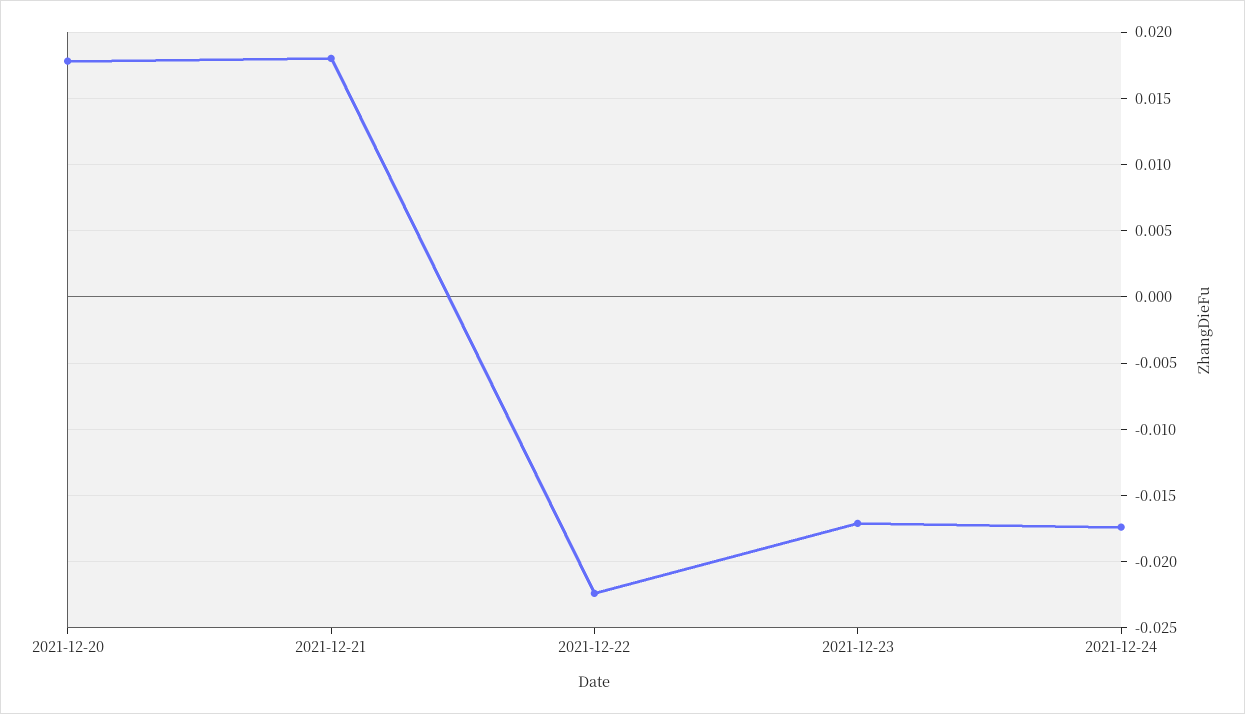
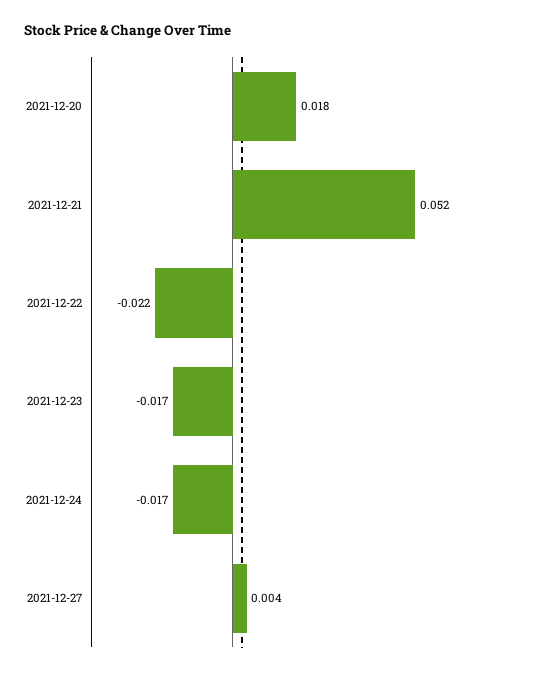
2021-12-21: 0.018 -> 0.052
2021-12-27: none -> 0.004

